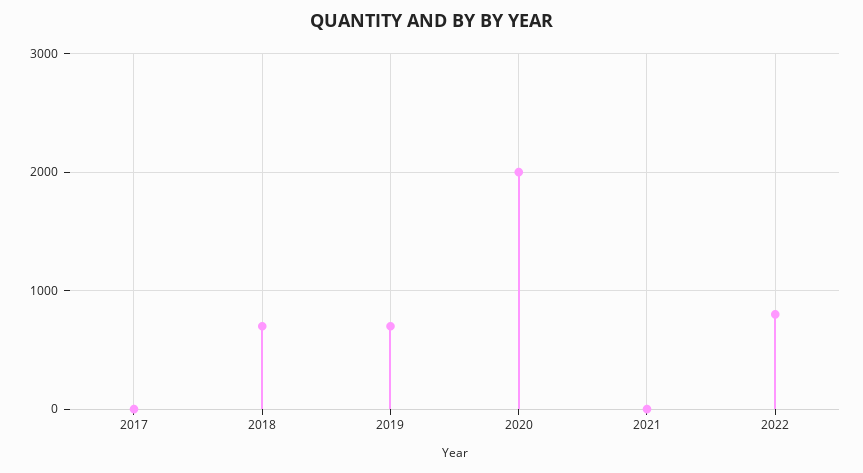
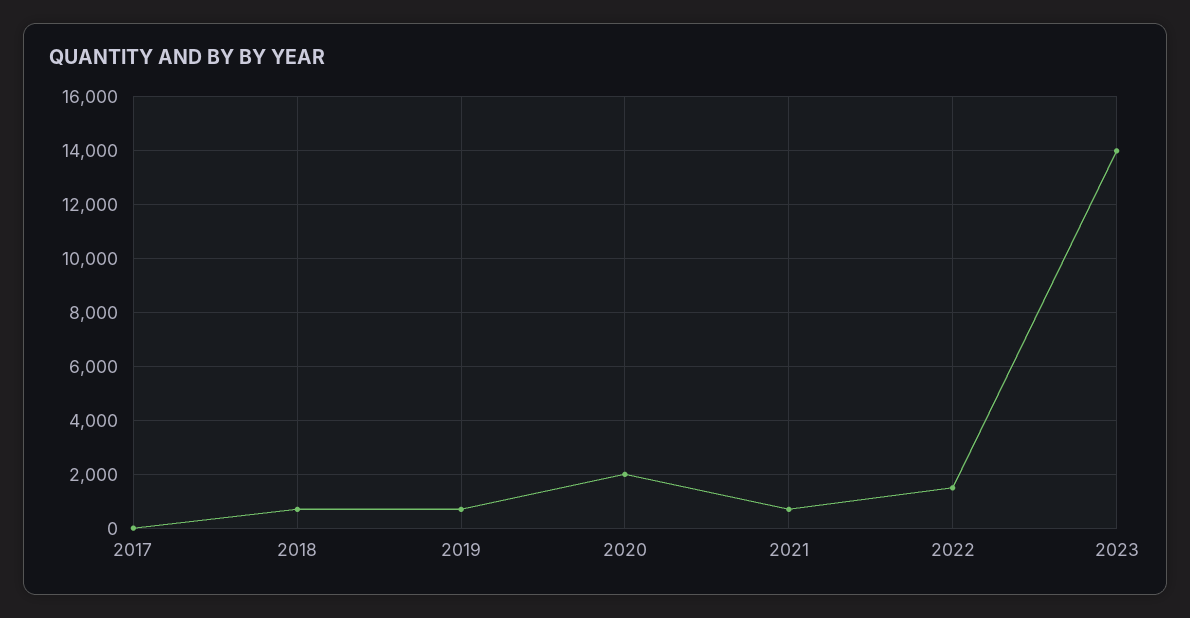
2021: 0 -> 750
2022: 800 -> 1500
2023: none -> 14000

